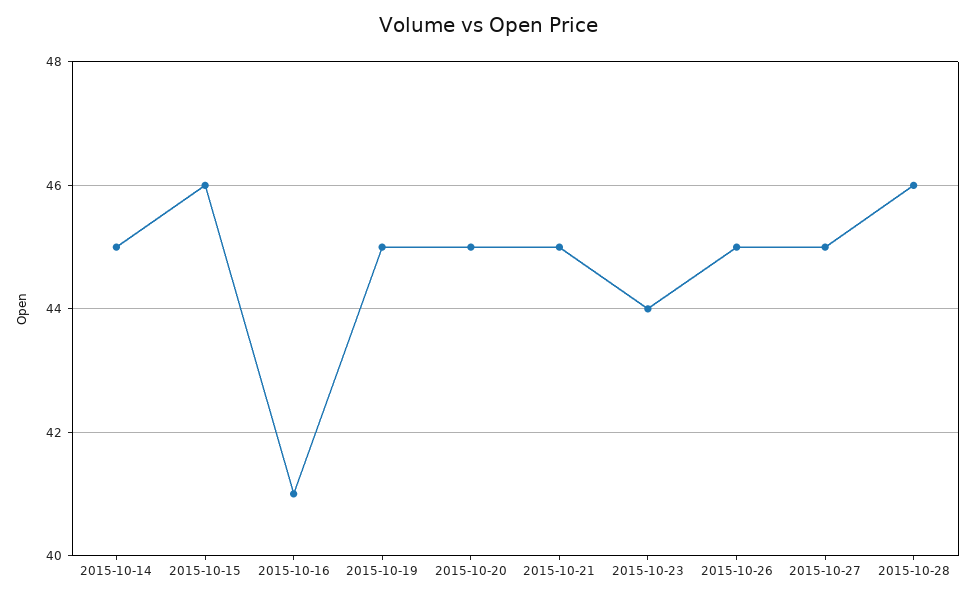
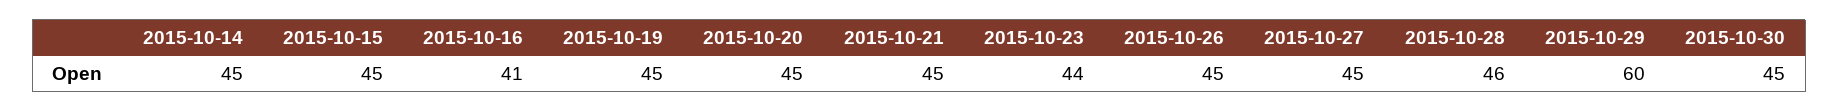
2015-10-15: 46 -> 45
2015-10-29: none -> 60
2015-10-30: none -> 45

